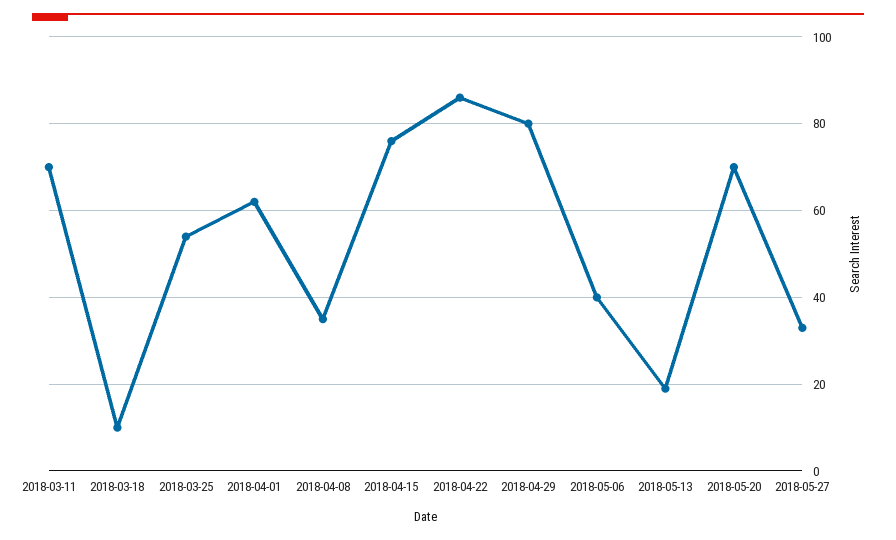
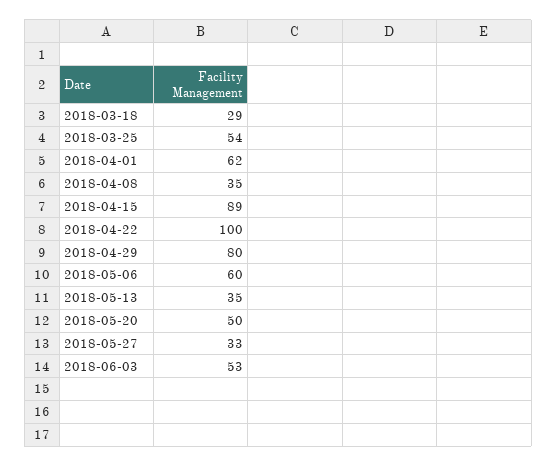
2018-03-11: 70 -> none
2018-03-18: 10 -> 29
2018-04-15: 75 -> 89
2018-04-22: 85 -> 100
2018-05-06: 40 -> 60
2018-05-13: 20 -> 35
2018-05-20: 70 -> 50
2018-06-03: none -> 53

